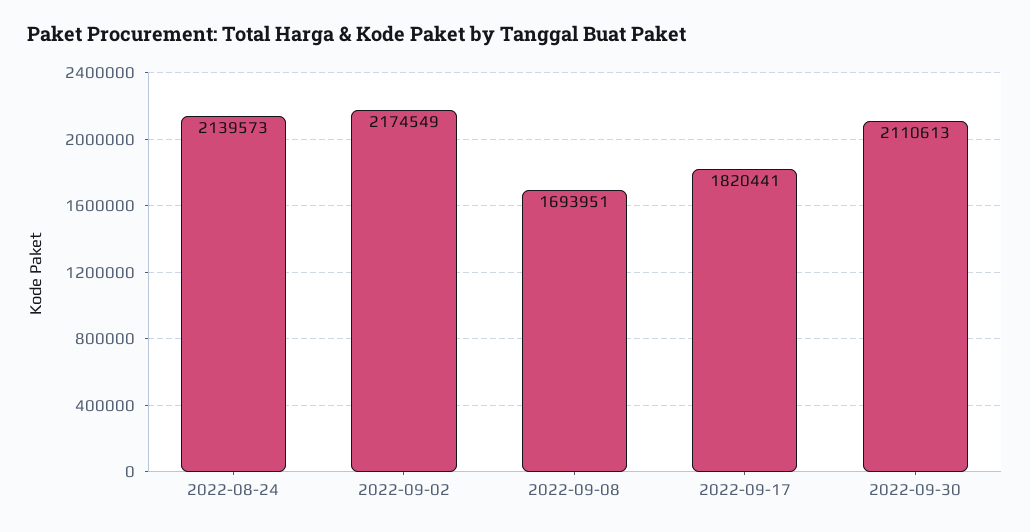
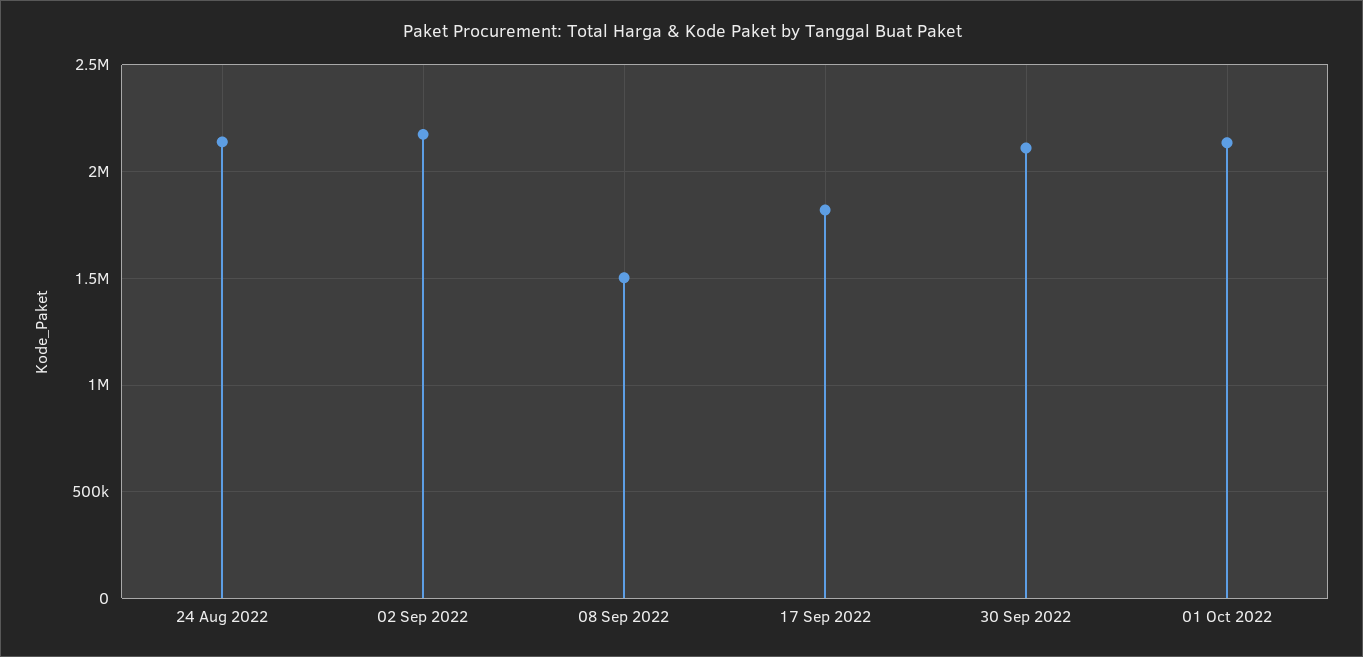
2022-09-08: 1693951 -> 1500000
01 Oct 2022: none -> 2150000

